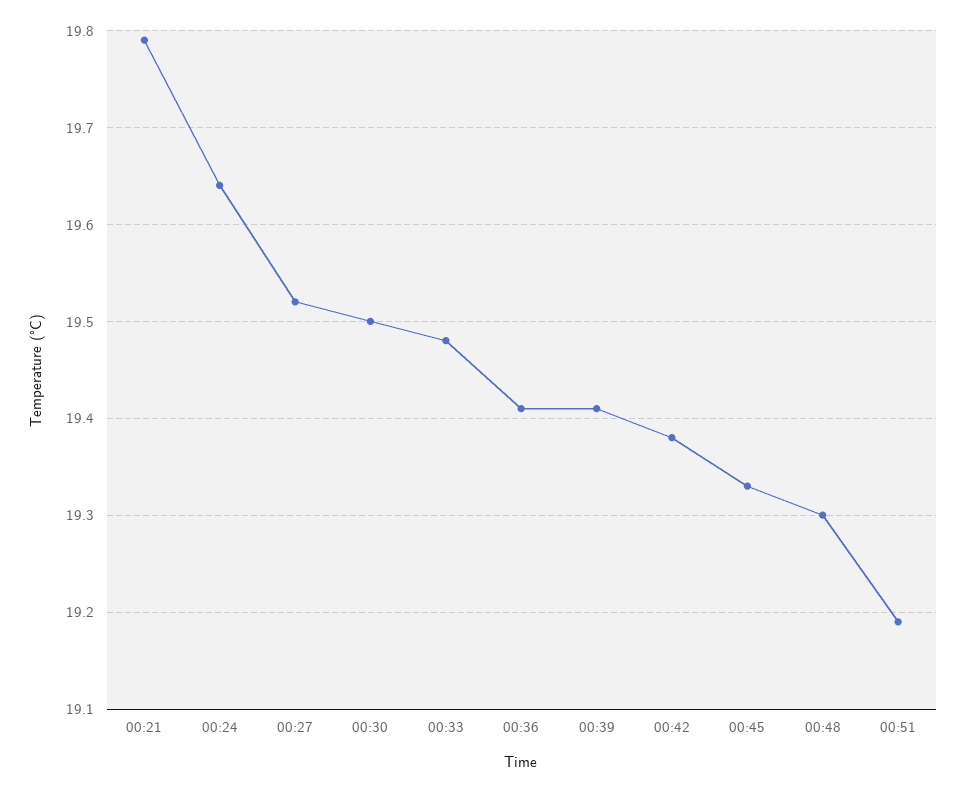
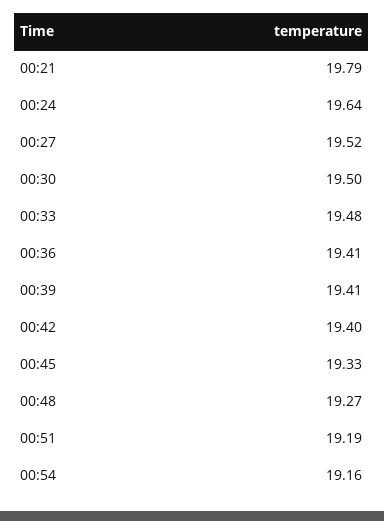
00:42: 19.38 -> 19.4
00:48: 19.3 -> 19.27
00:54: none -> 19.16

